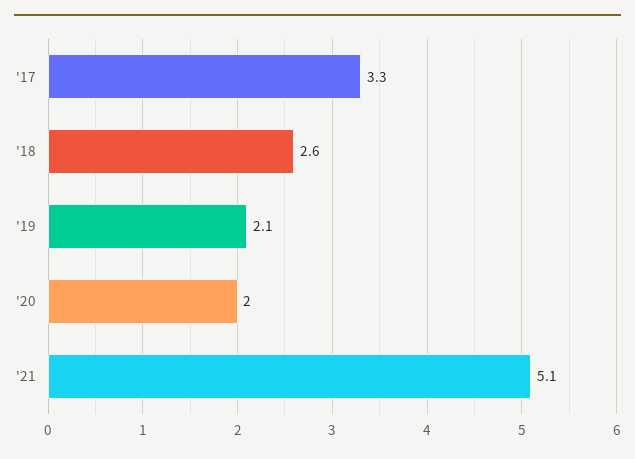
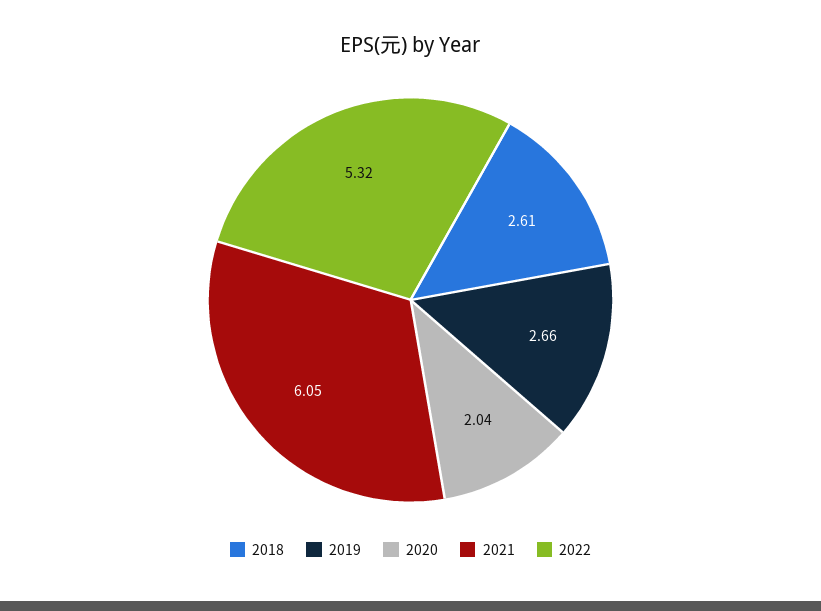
'17: 3.3 -> none
'19: 2.1 -> 2.66
'21: 5.1 -> 6.05
2022: none -> 5.32

